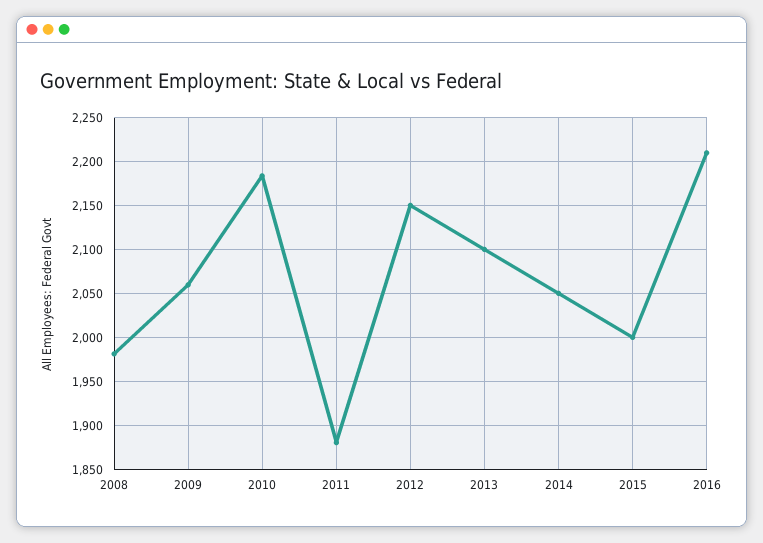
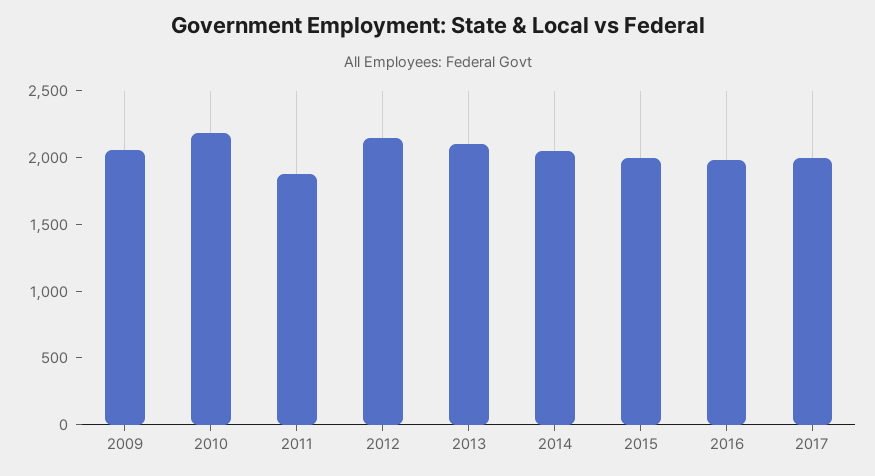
2008: 1980 -> none
2016: 2210 -> 2000
2017: none -> 2000

